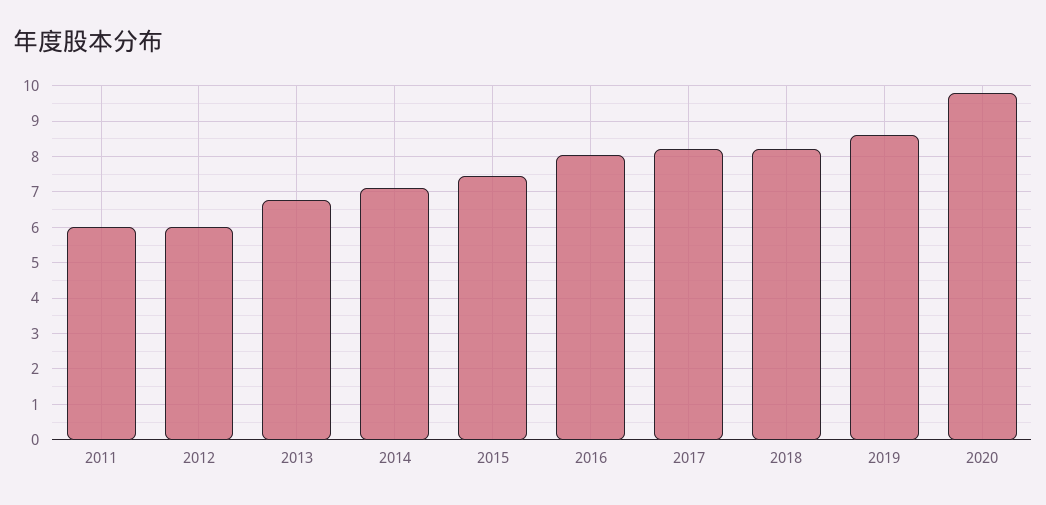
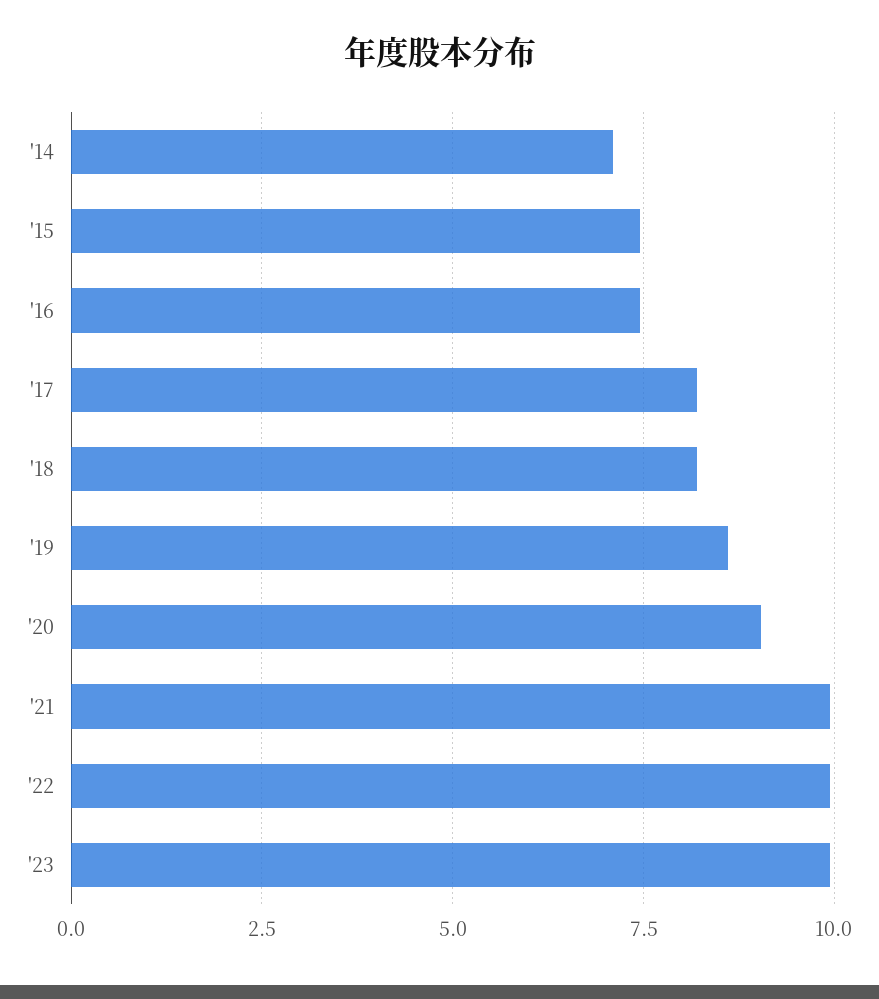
2011: 6 -> none
2012: 6 -> none
2013: 6.8 -> none
2016: 8 -> 7.5
2020: 9.8 -> 9
'21: none -> 10
'22: none -> 10
'23: none -> 10

